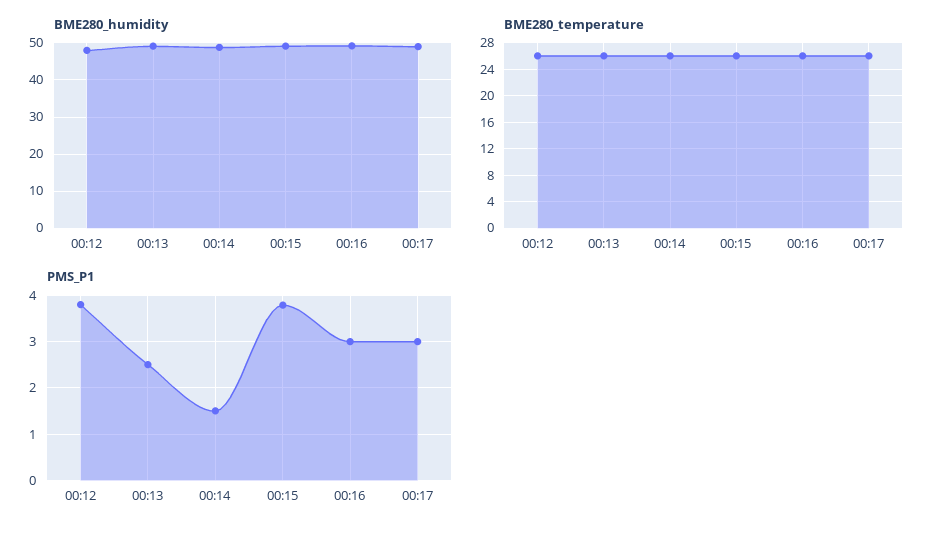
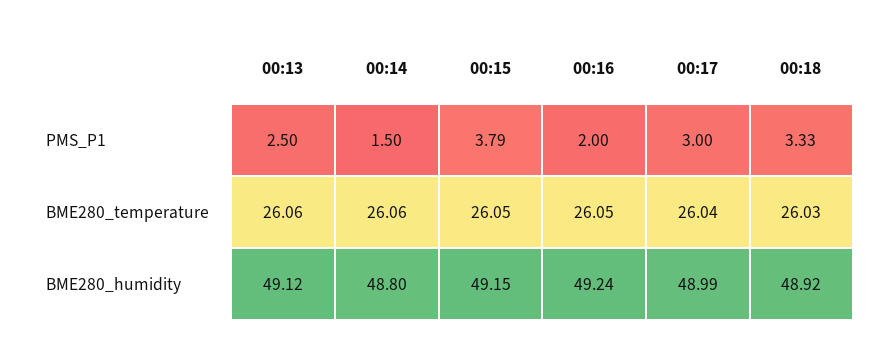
BME280_humidity, 00:12: 48 -> none
BME280_temperature, 00:12: 26 -> none
PMS_P1, 00:12: 3.8 -> none
PMS_P1, 00:16: 3 -> 2
PMS_P1, 00:18: none -> 3.33
BME280_temperature, 00:18: none -> 26.03
BME280_humidity, 00:18: none -> 48.92

